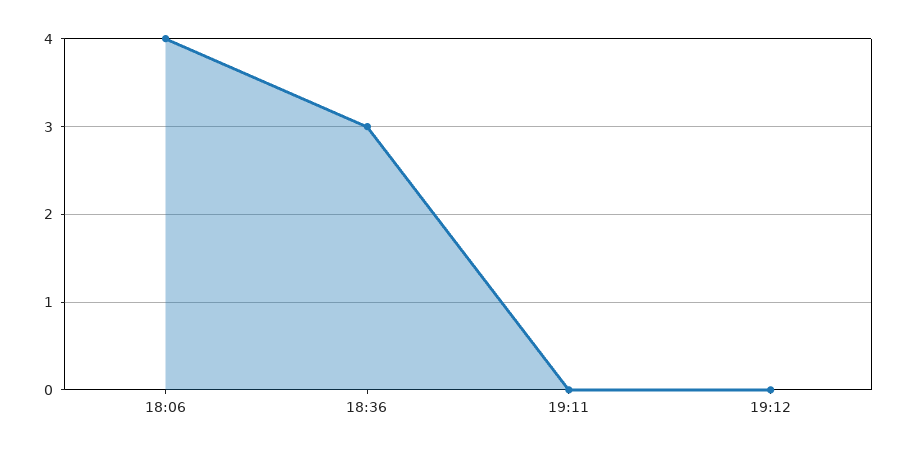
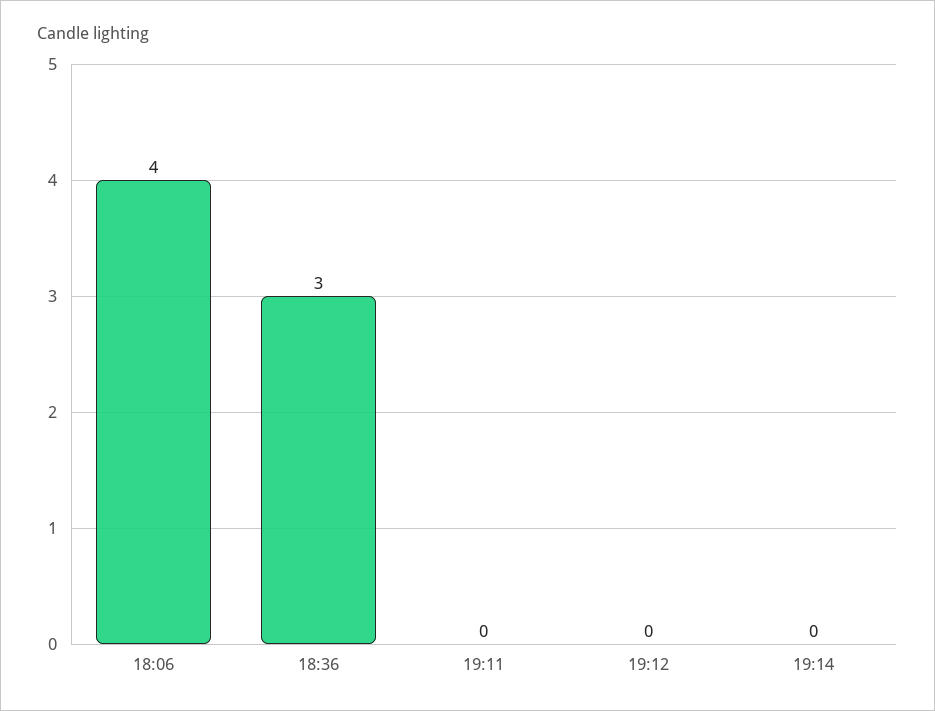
19:14: none -> 0

